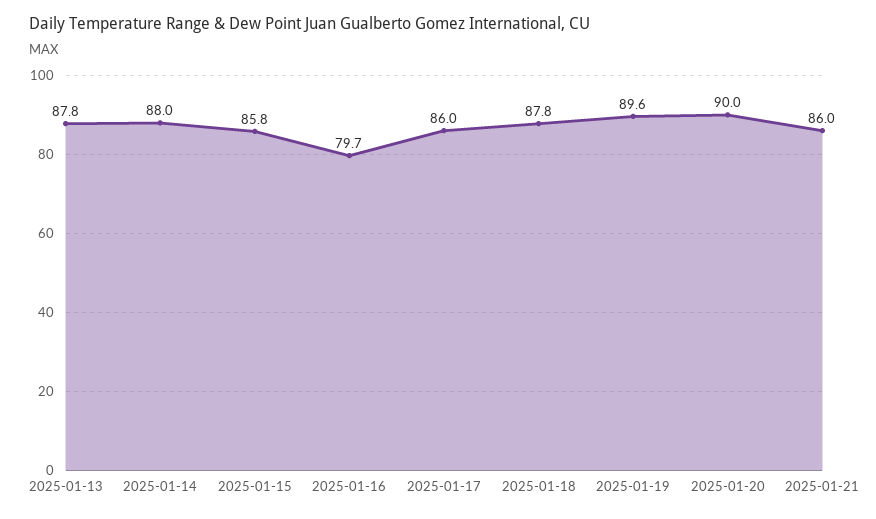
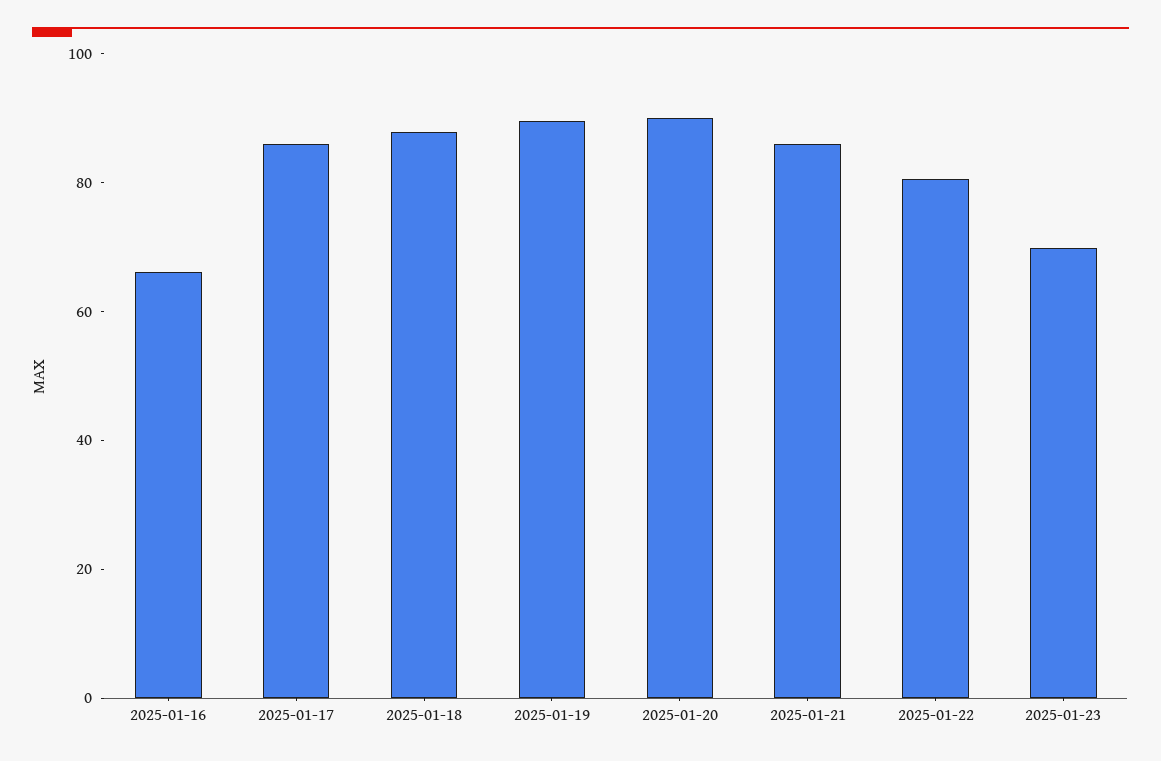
2025-01-13: 87.8 -> none
2025-01-14: 88 -> none
2025-01-15: 85.8 -> none
2025-01-16: 79.7 -> 65
2025-01-22: none -> 80
2025-01-23: none -> 70

